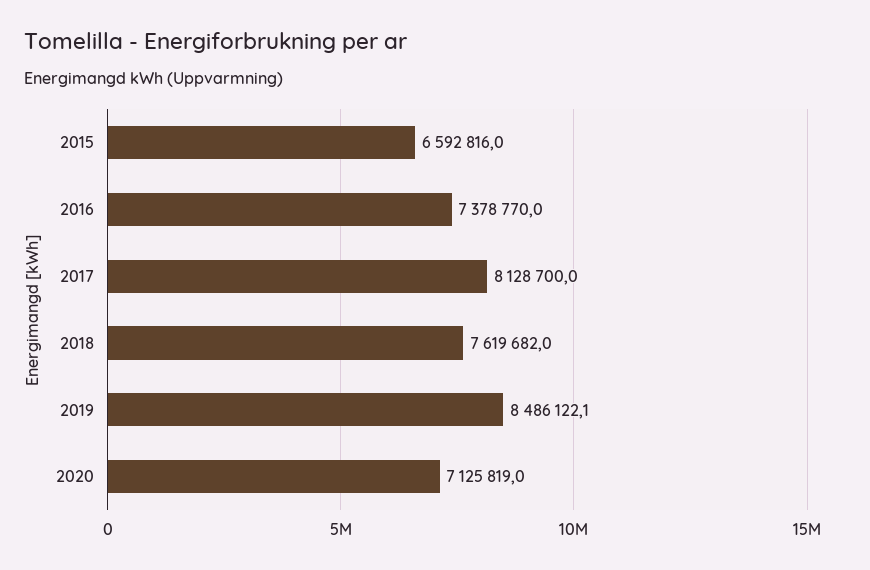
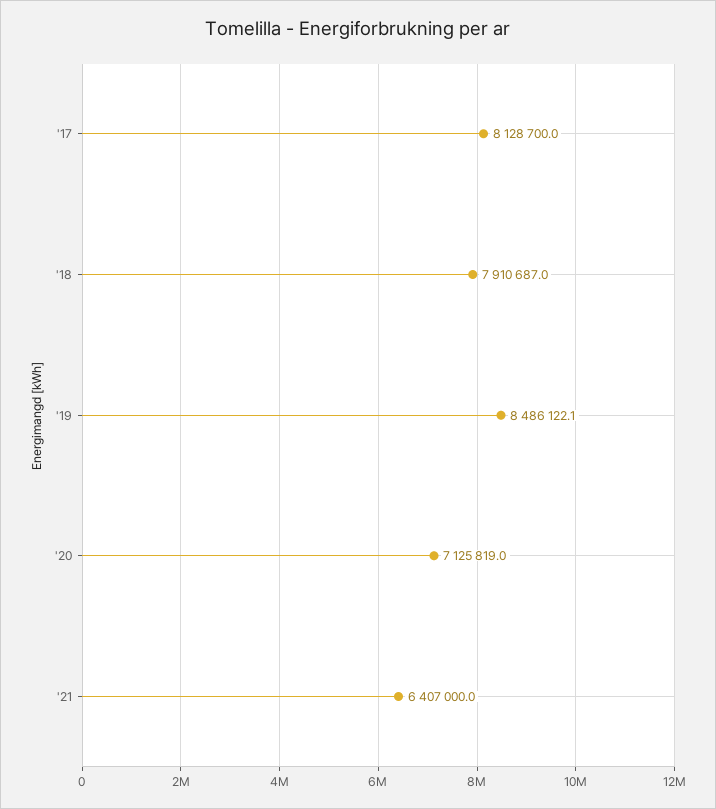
2015: 6592816 -> none
2016: 7378770 -> none
2018: 7619682 -> 7910687
'21: none -> 6407000

